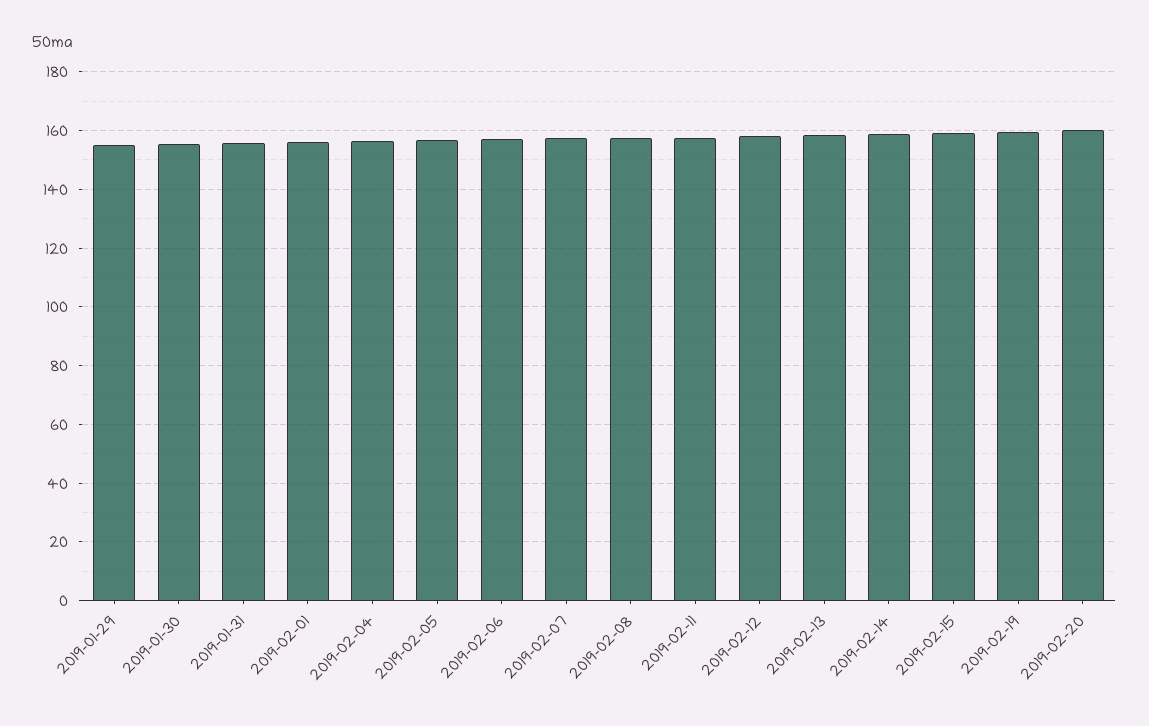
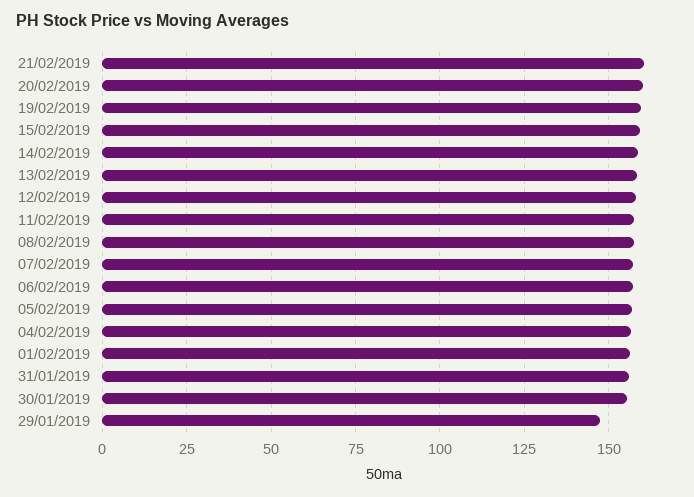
2019-01-29: 155 -> 147.5
21/02/2019: none -> 160

